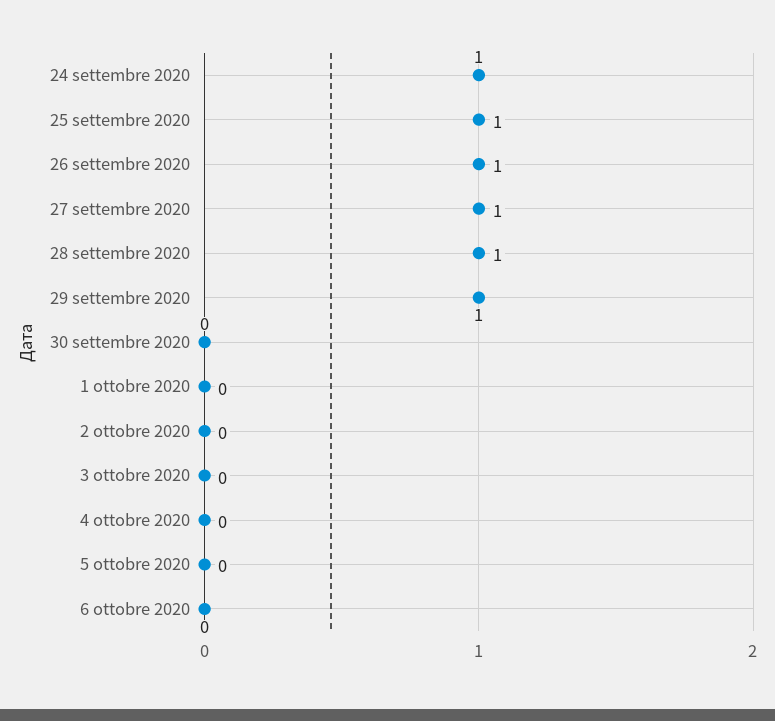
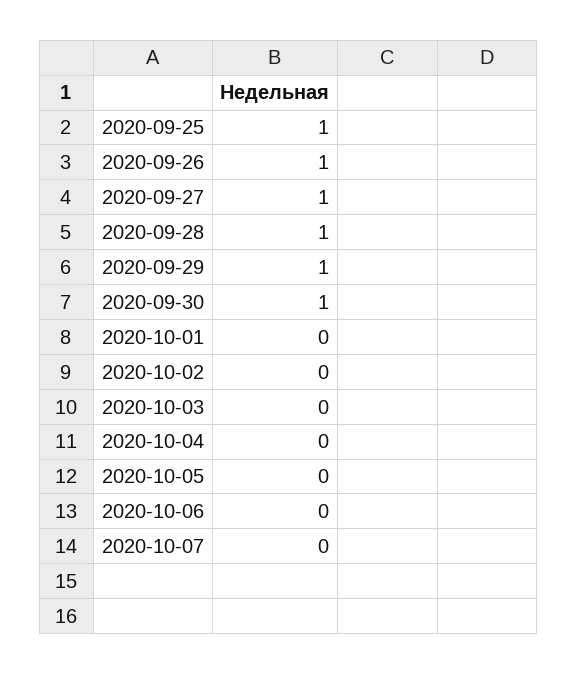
24 settembre 2020: 1 -> none
30 settembre 2020: 0 -> 1
2020-10-07: none -> 0

